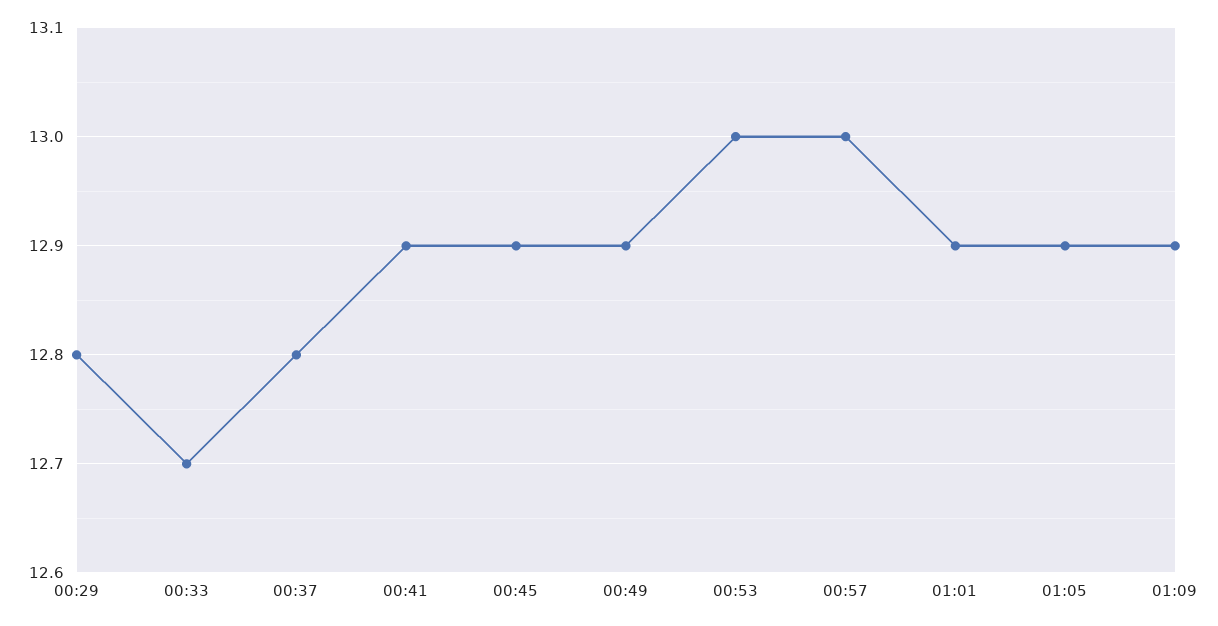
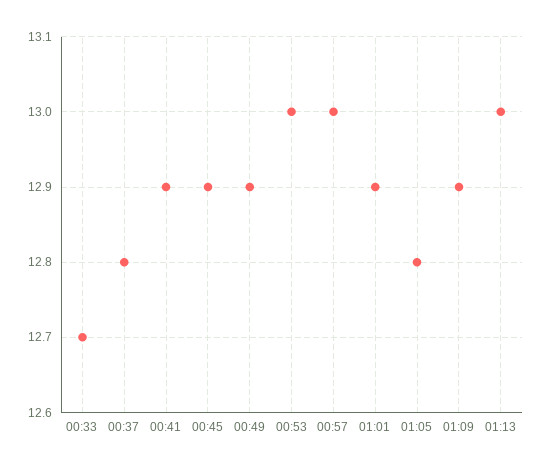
00:29: 12.8 -> none
01:05: 12.9 -> 12.8
01:13: none -> 13

